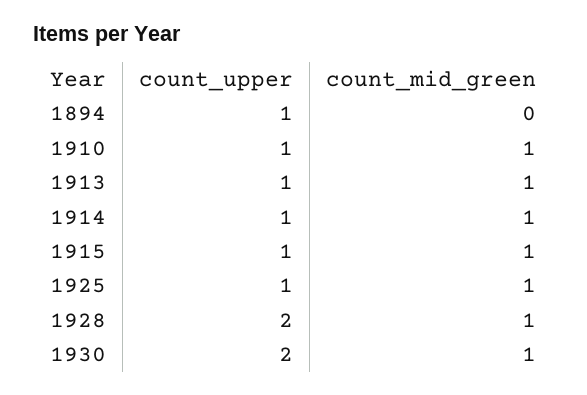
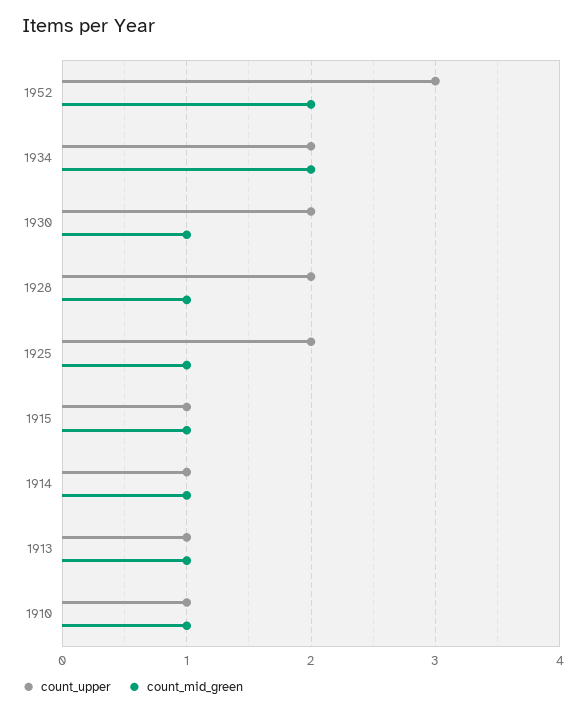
count_upper, 1894: 1 -> none
count_mid_green, 1894: 0 -> none
count_upper, 1925: 1 -> 2
count_upper, 1952: none -> 3
count_mid_green, 1952: none -> 2
count_upper, 1934: none -> 2
count_mid_green, 1934: none -> 2

